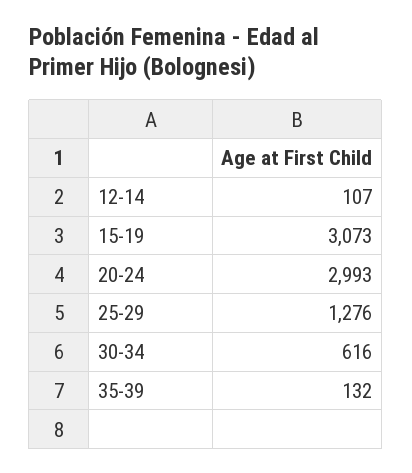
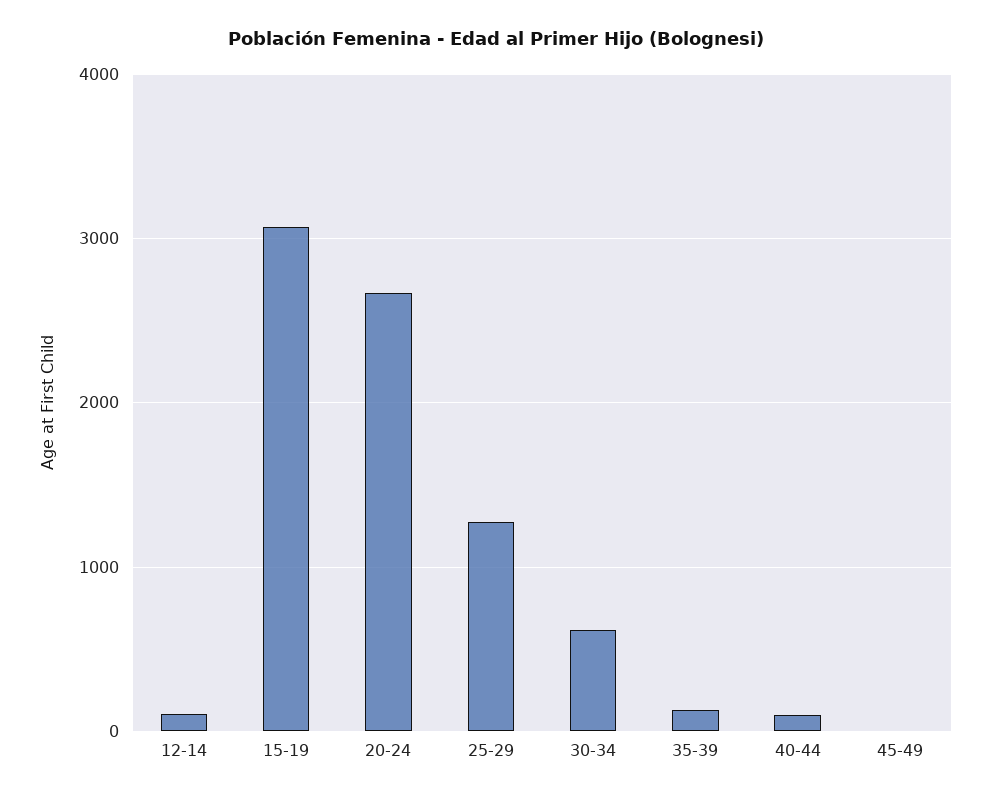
20-24: 2993 -> 2700
40-44: none -> 100
45-49: none -> 0

